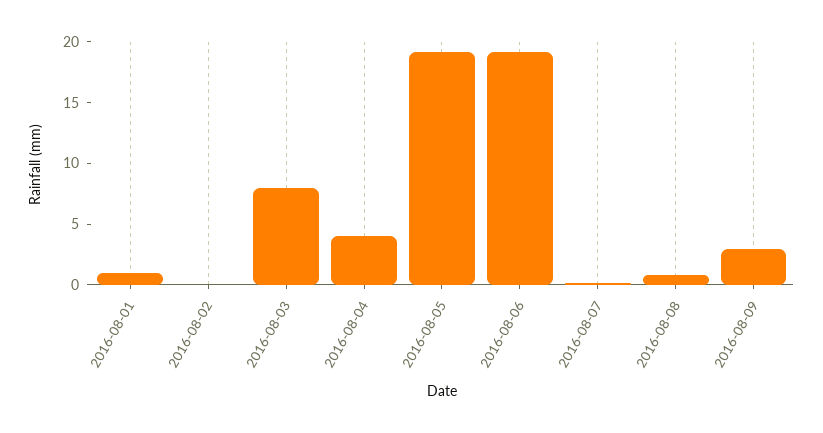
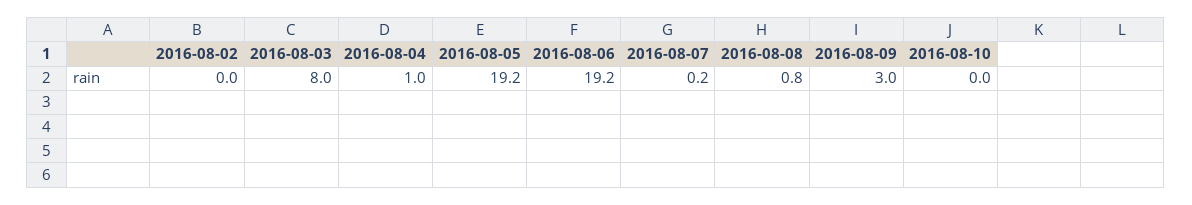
2016-08-01: 1 -> none
2016-08-04: 4 -> 1
2016-08-10: none -> 0

